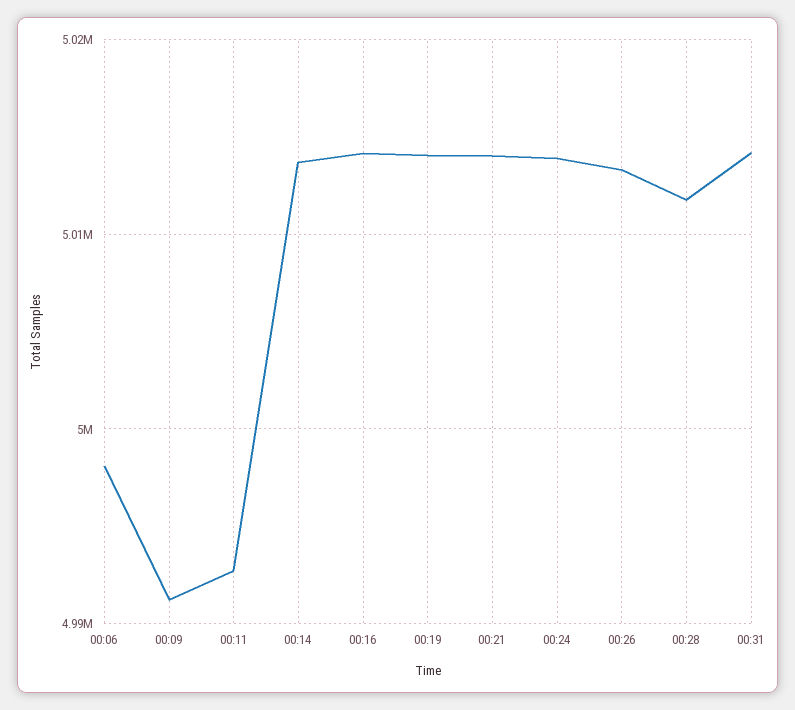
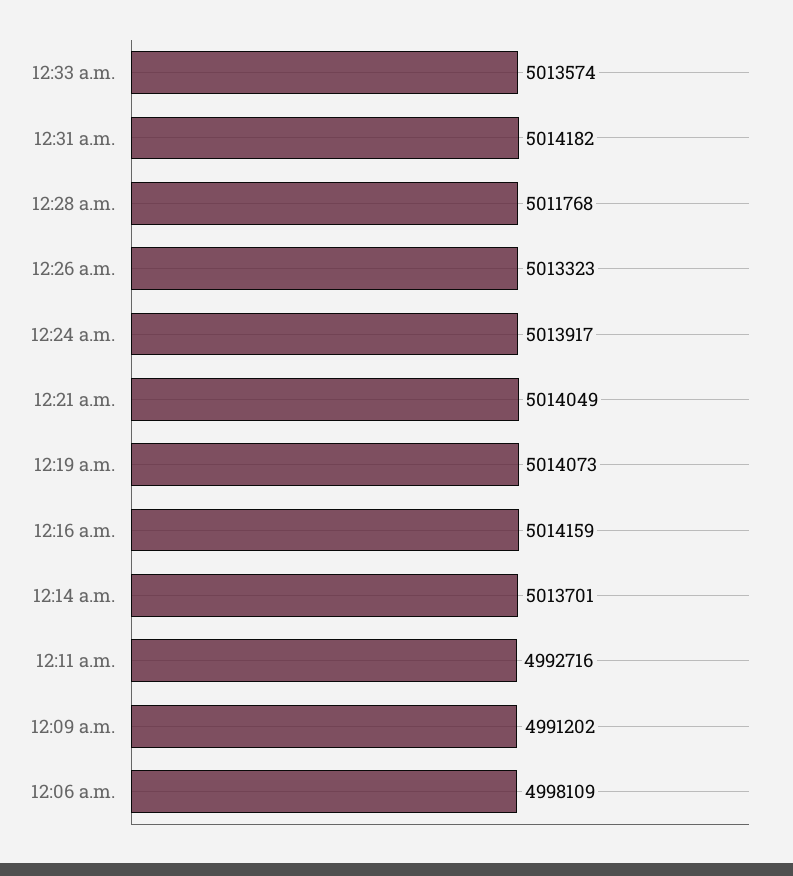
12:33 a.m.: none -> 5013574

